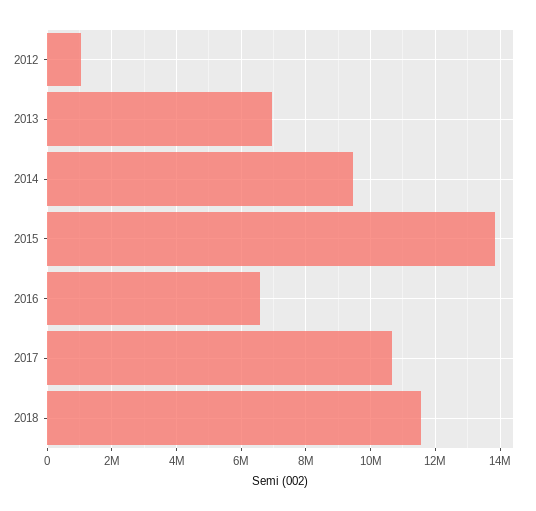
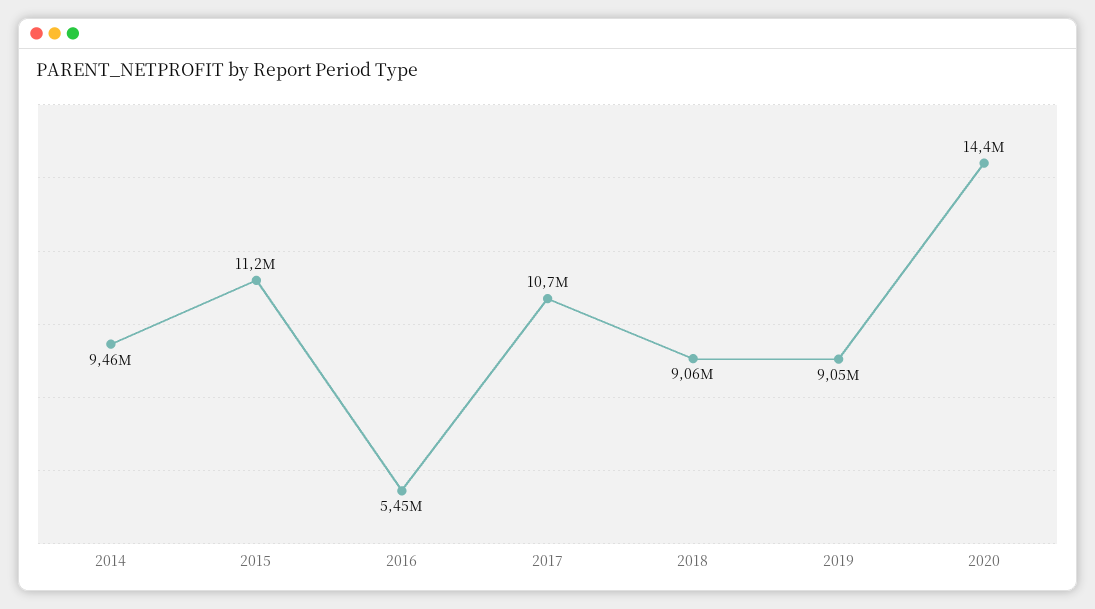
2012: 1000000 -> none
2013: 7000000 -> none
2015: 13800000 -> 11200000
2016: 6600000 -> 5450000
2018: 11600000 -> 9060000
2019: none -> 9050000
2020: none -> 14400000

